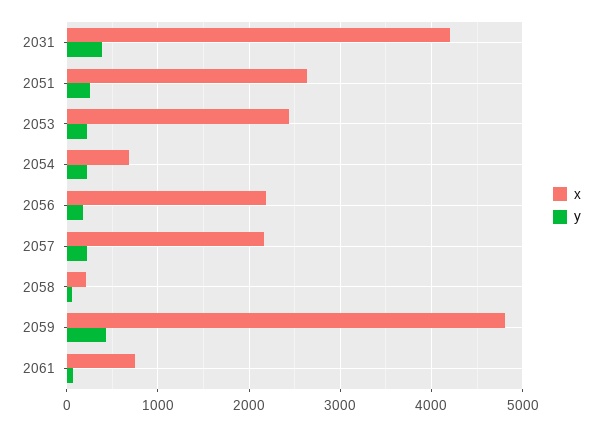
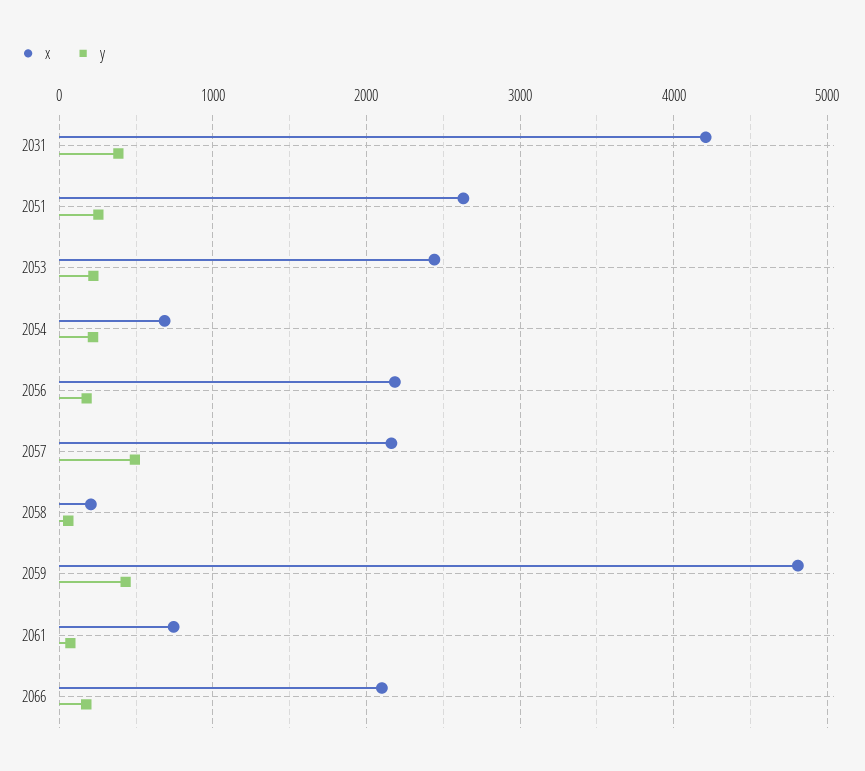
y, 2057: 200 -> 500
x, 2066: none -> 2100
y, 2066: none -> 200

